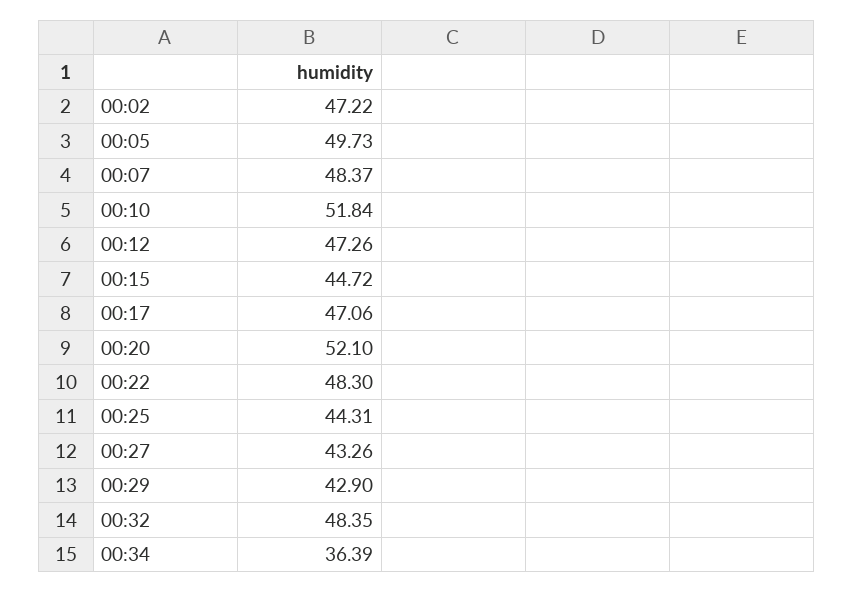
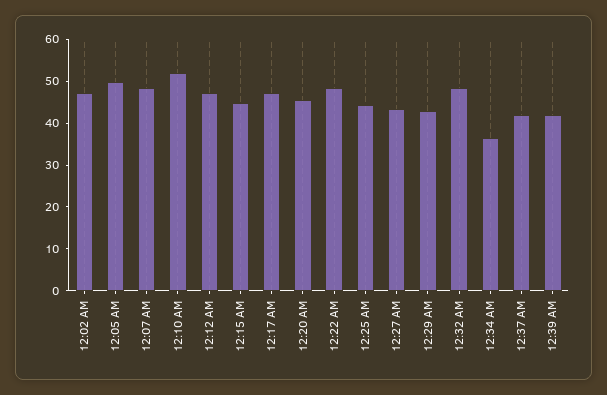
00:20: 52.1 -> 46
12:37 AM: none -> 42
12:39 AM: none -> 42

